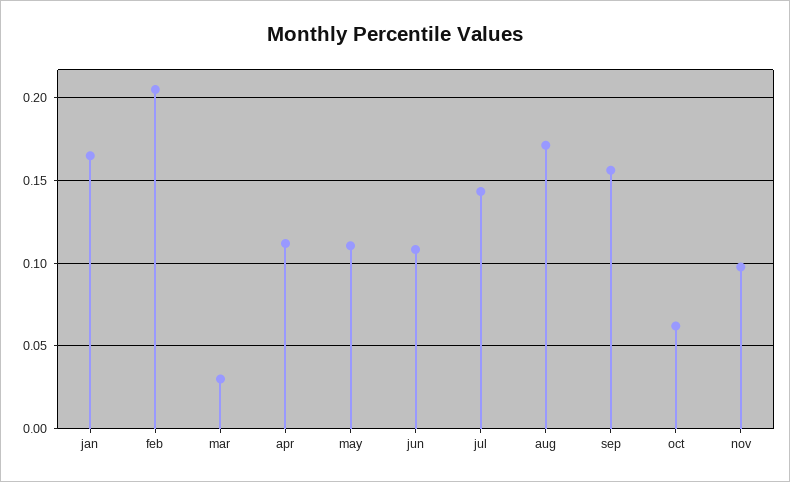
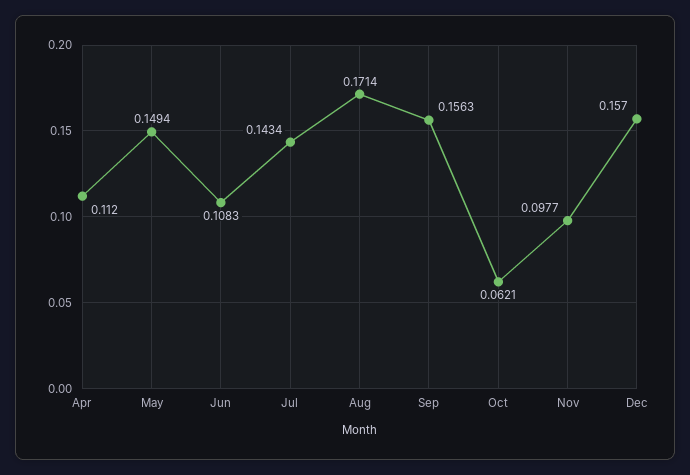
jan: 0.165 -> none
feb: 0.205 -> none
mar: 0.03 -> none
may: 0.11 -> 0.1494
Dec: none -> 0.157

